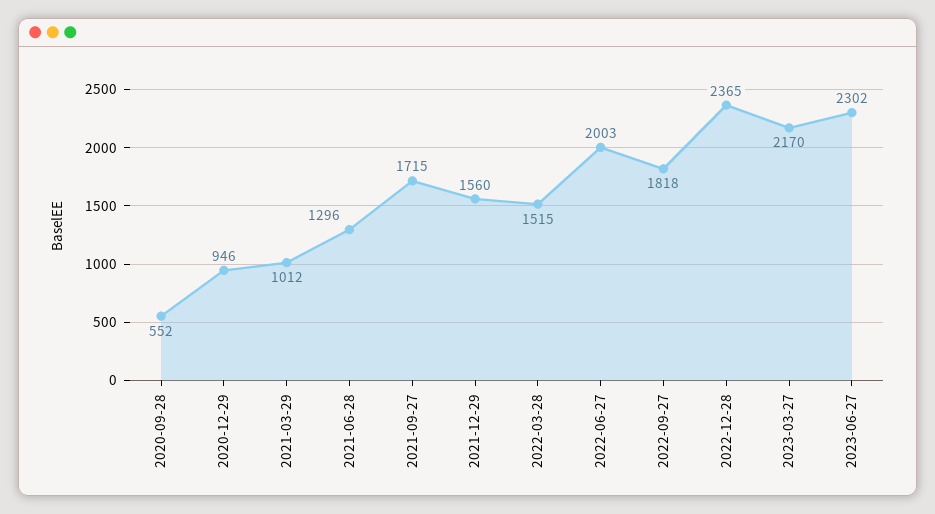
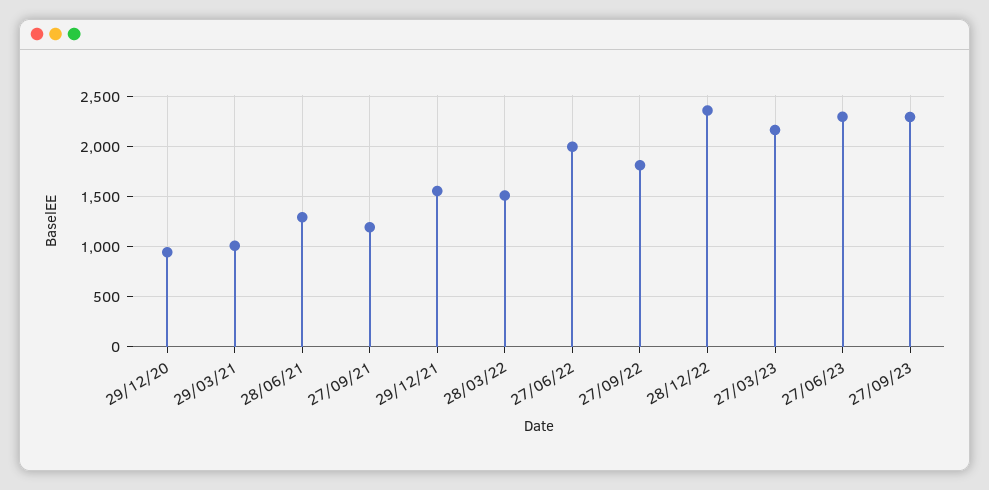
2020-09-28: 552 -> none
2021-09-27: 1715 -> 1200
27/09/23: none -> 2300

